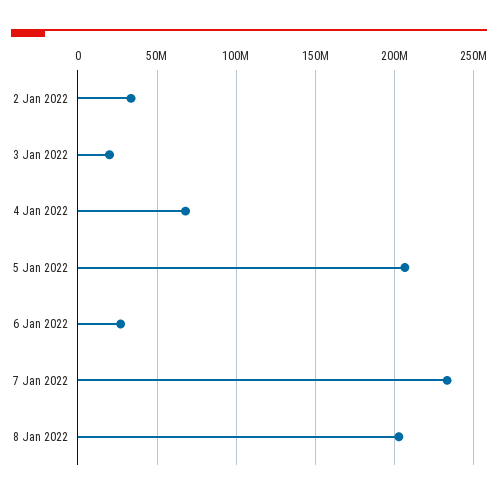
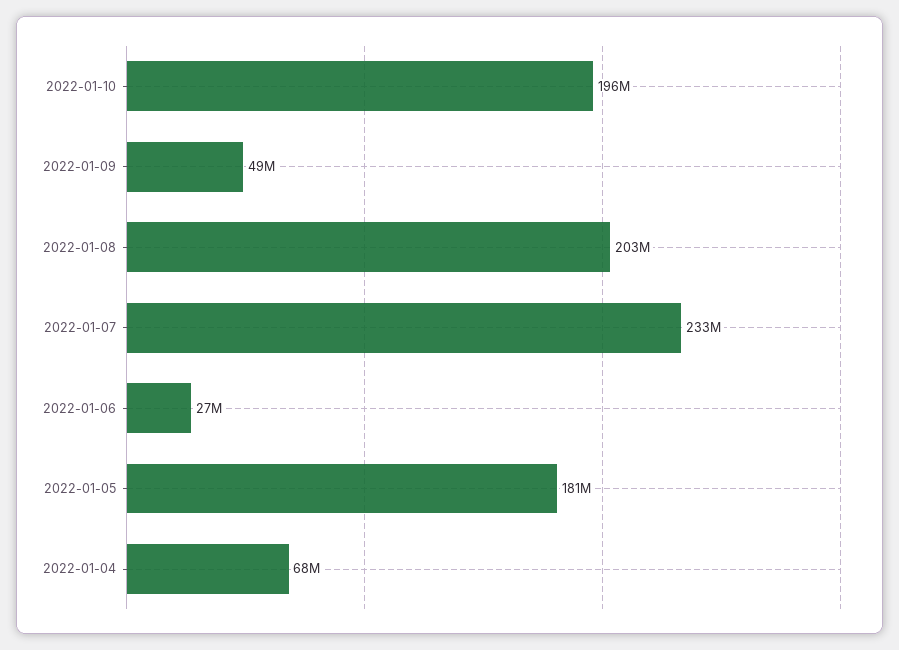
2 Jan 2022: 35000000 -> none
3 Jan 2022: 20000000 -> none
5 Jan 2022: 205000000 -> 181000000
2022-01-10: none -> 196000000
2022-01-09: none -> 49000000

